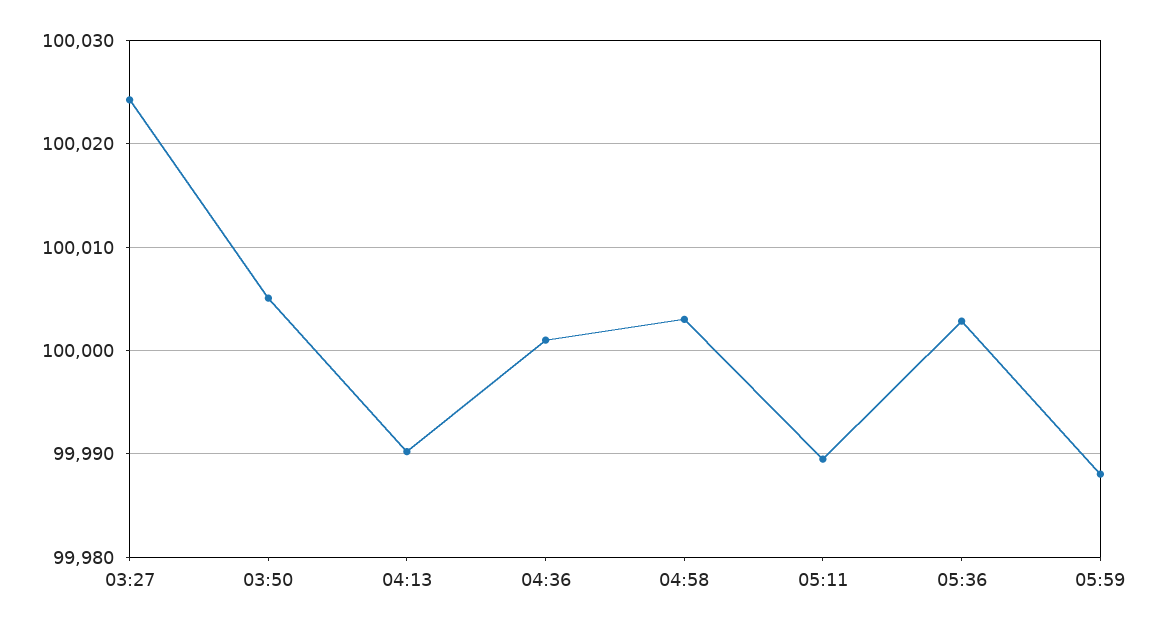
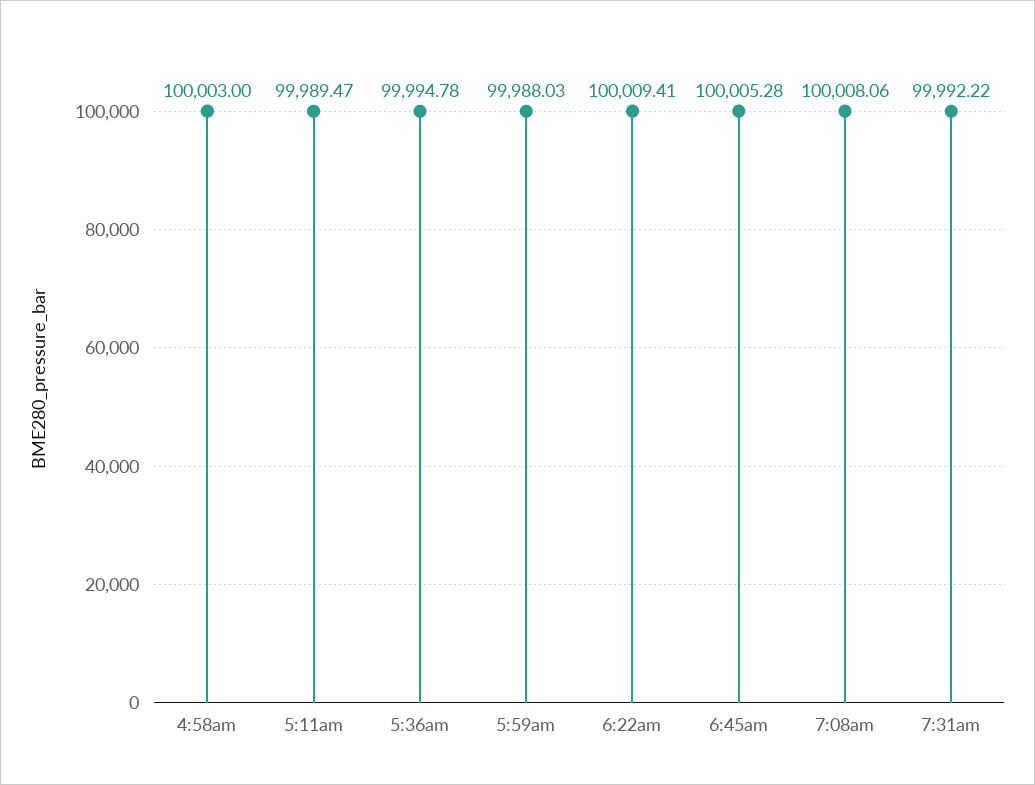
03:27: 100024 -> none
03:50: 100005 -> none
04:13: 99990 -> none
04:36: 100001 -> none
05:36: 100003 -> 99994.78
6:22am: none -> 100009.41
6:45am: none -> 100005.28
7:08am: none -> 100008.06
7:31am: none -> 99992.22

